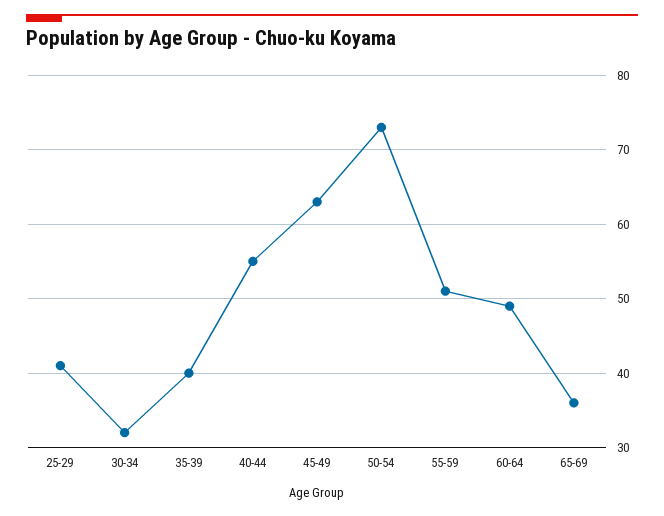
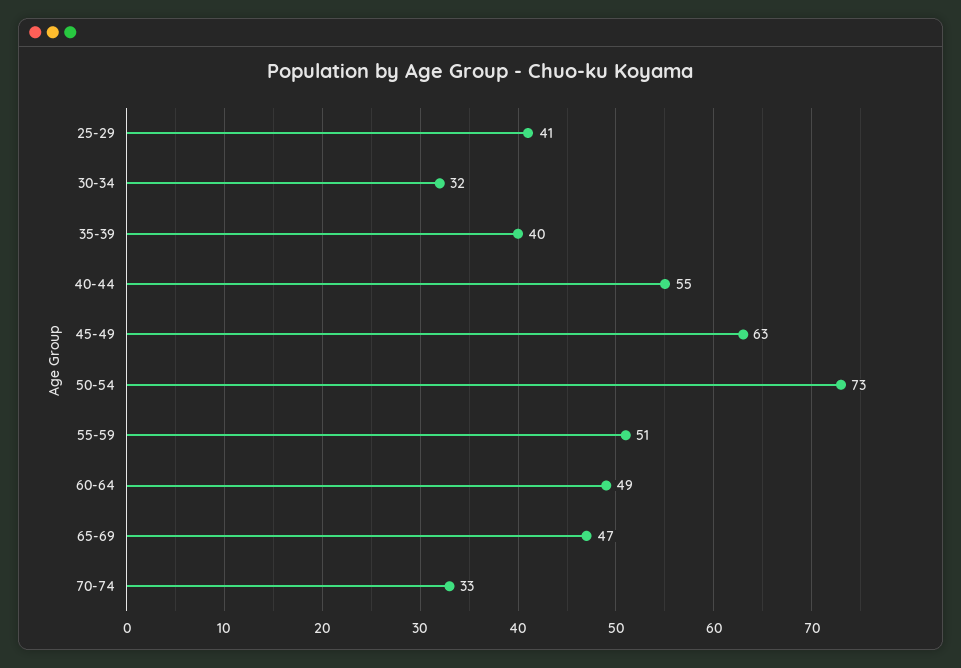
65-69: 36 -> 47
70-74: none -> 33

